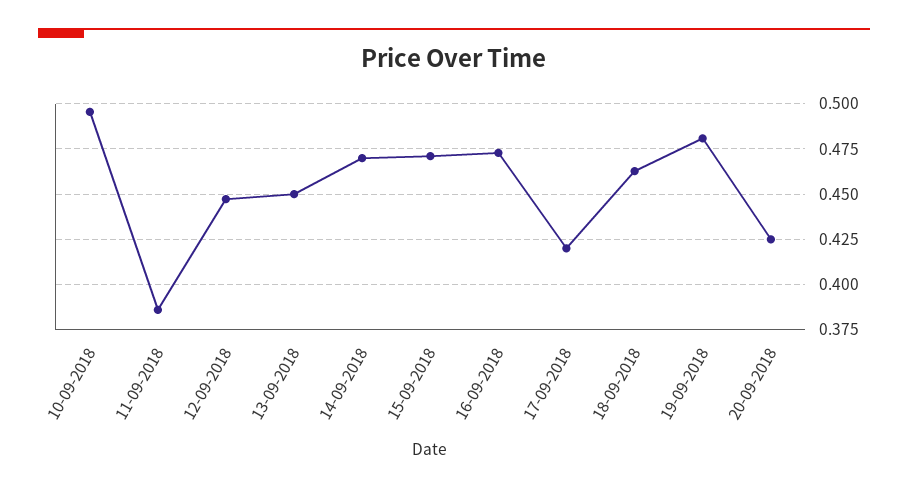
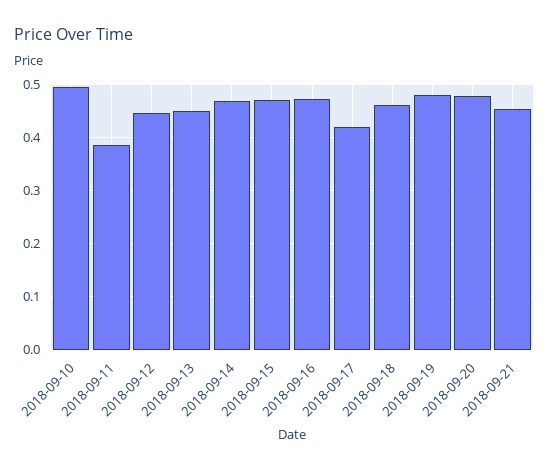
20-09-2018: 0.425 -> 0.48
2018-09-21: none -> 0.46

